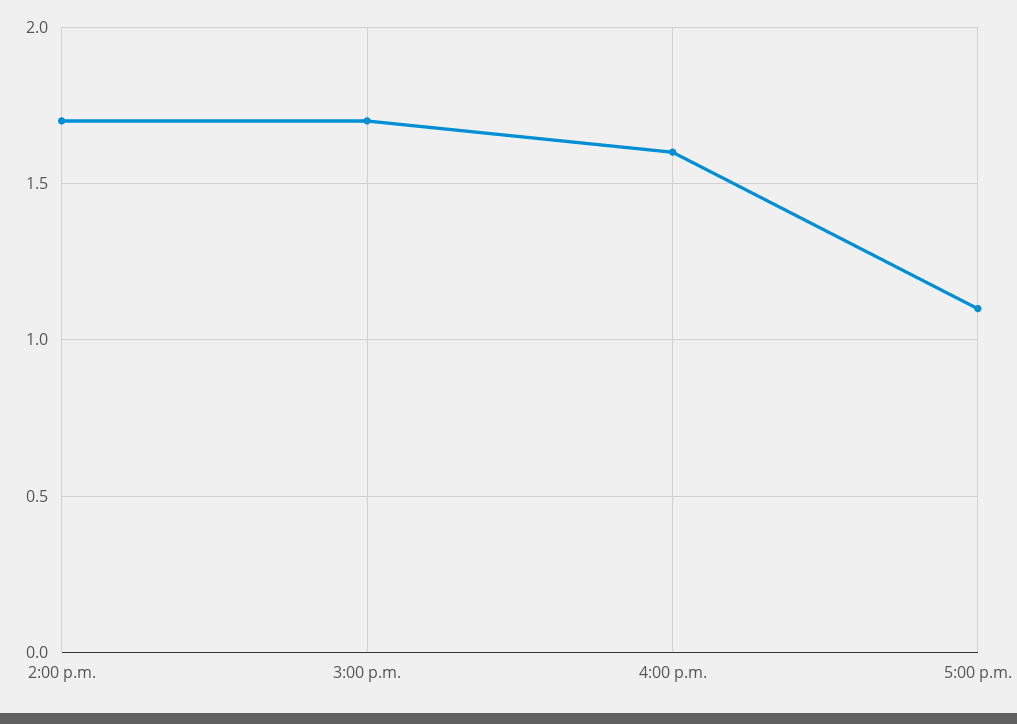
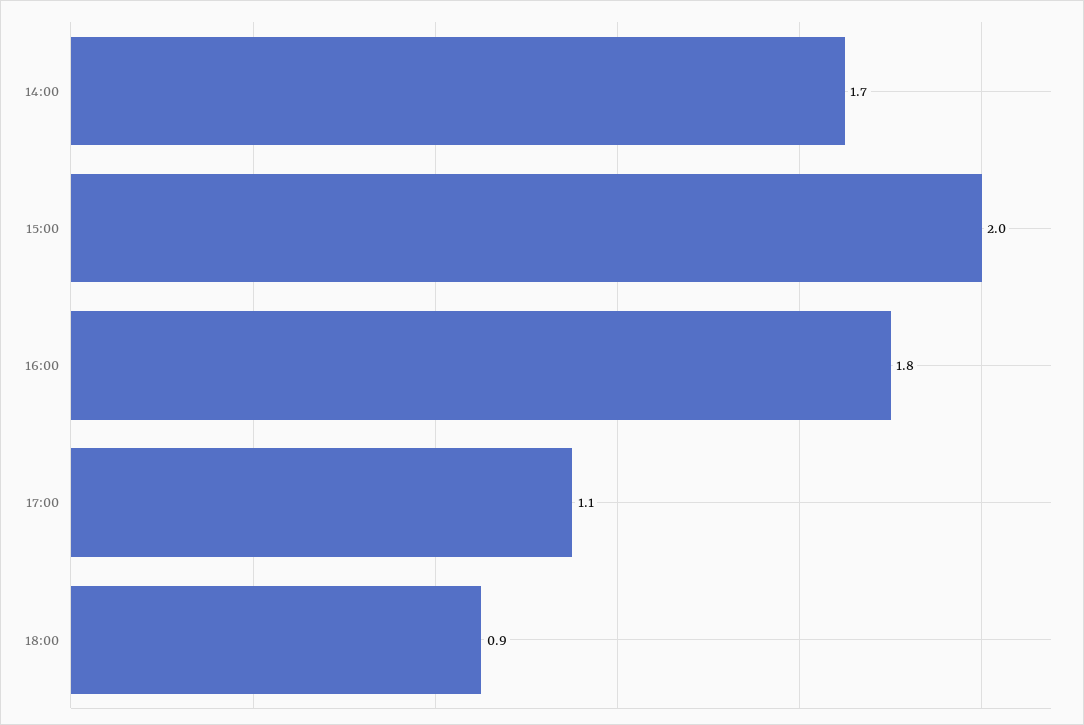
3:00 p.m.: 1.7 -> 2
4:00 p.m.: 1.6 -> 1.8
18:00: none -> 0.9

